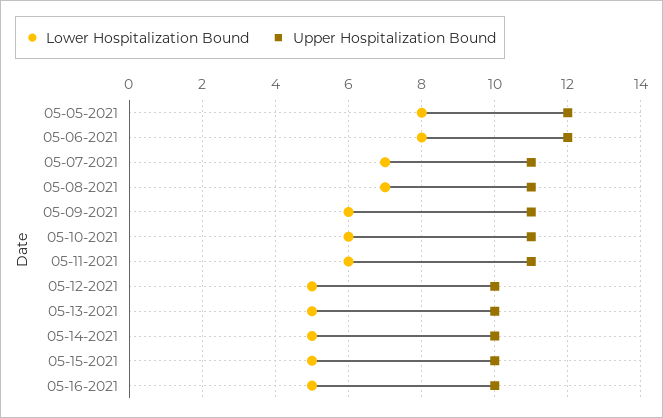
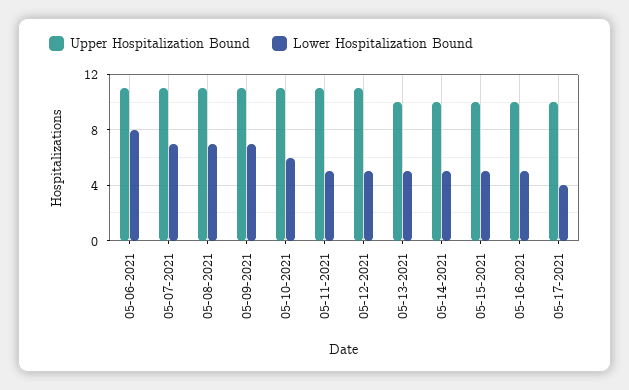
Lower Hospitalization Bound, 05-05-2021: 8 -> none
Upper Hospitalization Bound, 05-05-2021: 12 -> none
Upper Hospitalization Bound, 05-06-2021: 12 -> 11
Lower Hospitalization Bound, 05-09-2021: 6 -> 7
Lower Hospitalization Bound, 05-11-2021: 6 -> 5
Upper Hospitalization Bound, 05-12-2021: 10 -> 11
Upper Hospitalization Bound, 05-17-2021: none -> 10
Lower Hospitalization Bound, 05-17-2021: none -> 4

